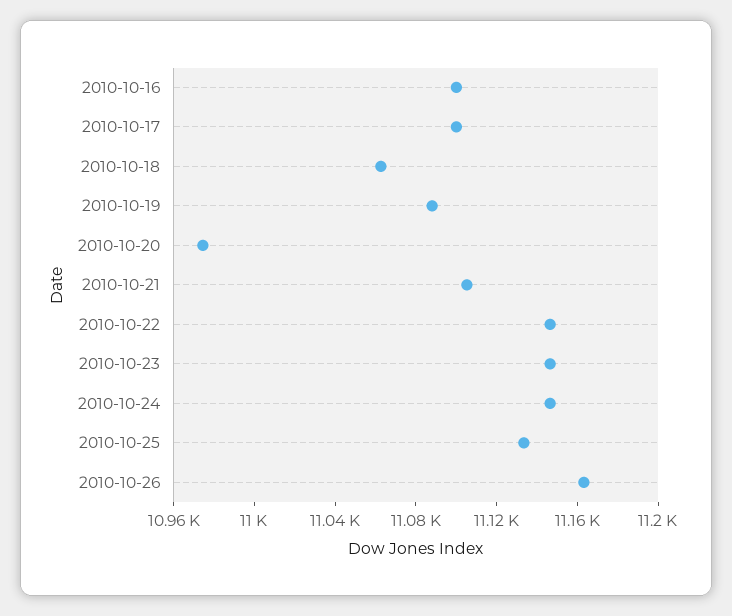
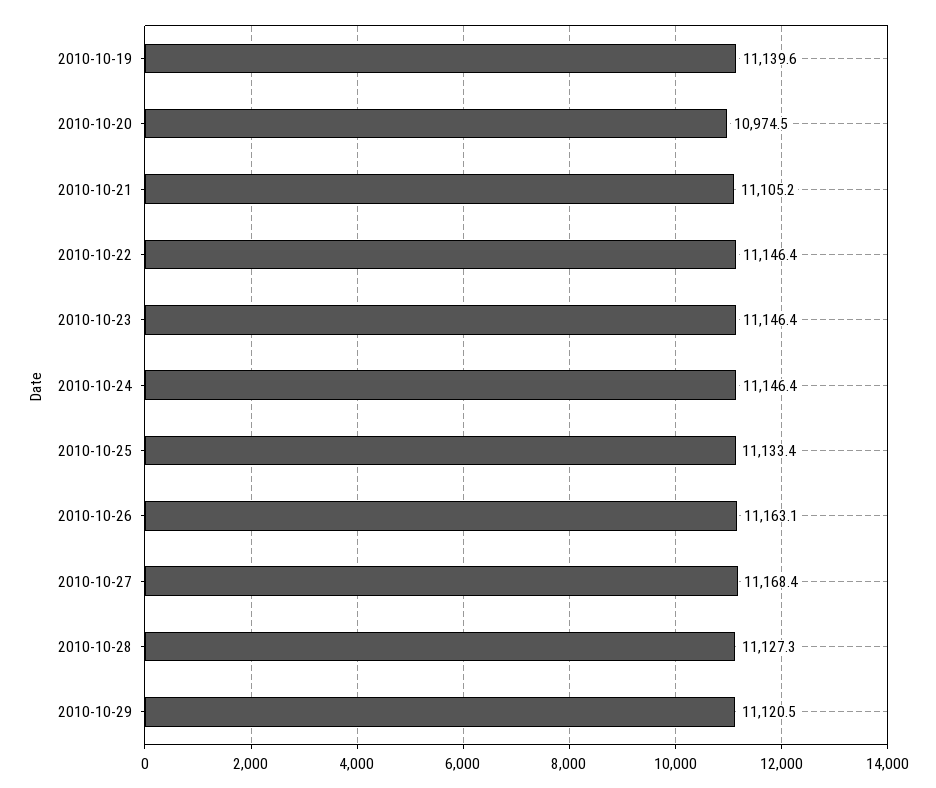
2010-10-16: 11100 -> none
2010-10-17: 11100 -> none
2010-10-18: 11060 -> none
2010-10-19: 11090 -> 11139.6
2010-10-27: none -> 11168.4
2010-10-28: none -> 11127.3
2010-10-29: none -> 11120.5

